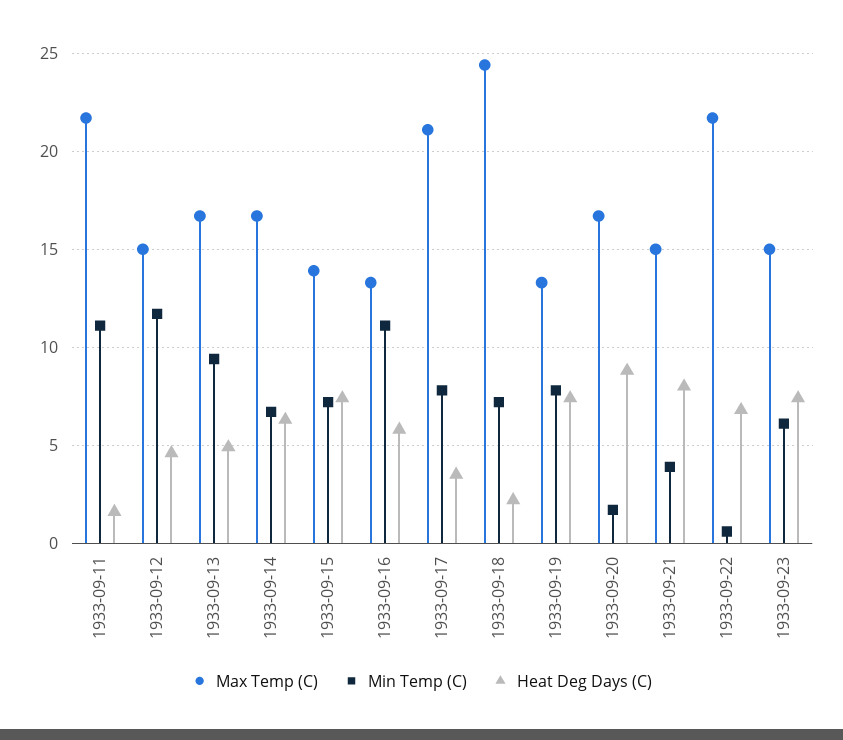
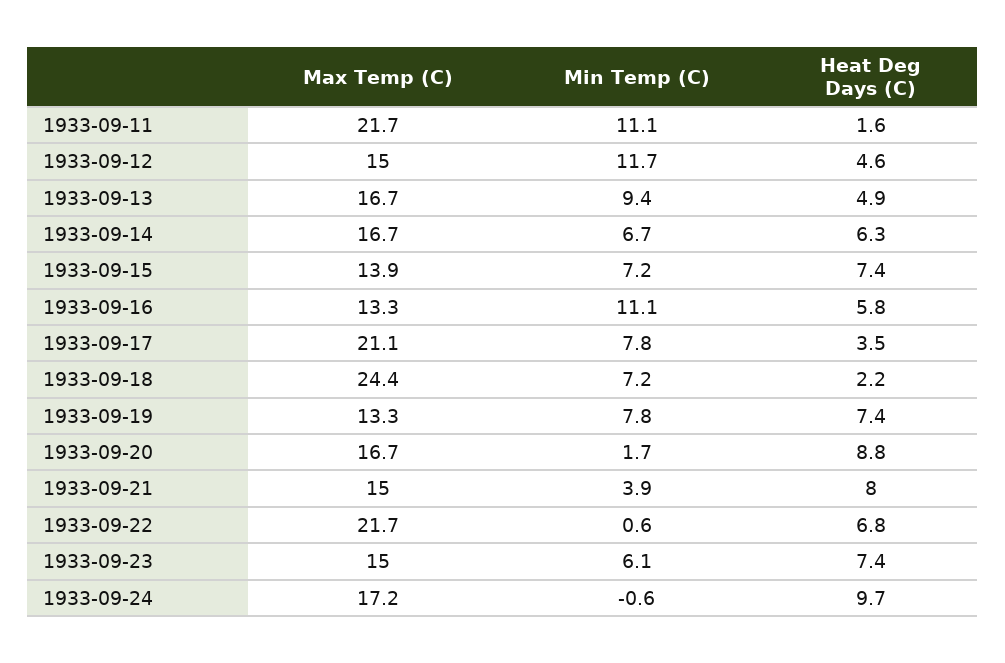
Max Temp (C), 1933-09-24: none -> 17.2
Min Temp (C), 1933-09-24: none -> -0.6
Heat Deg Days (C), 1933-09-24: none -> 9.7

